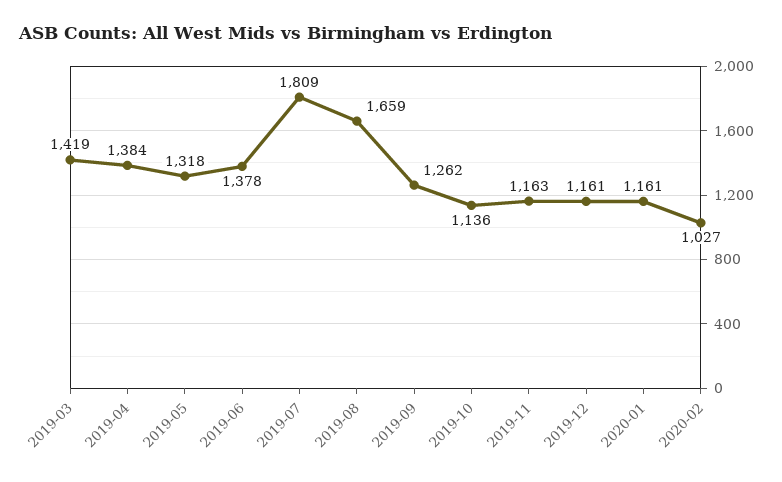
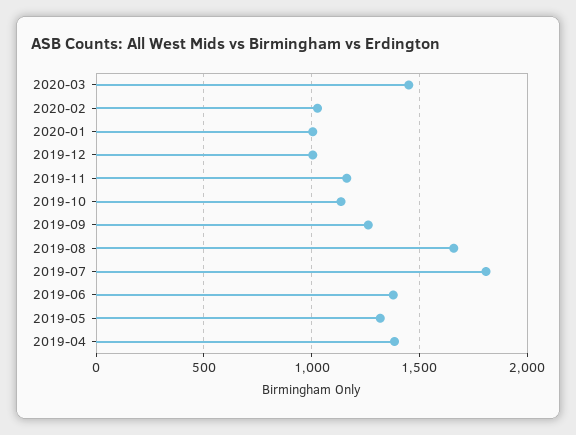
2019-03: 1419 -> none
2019-12: 1161 -> 1000
2020-01: 1161 -> 1000
2020-03: none -> 1450

